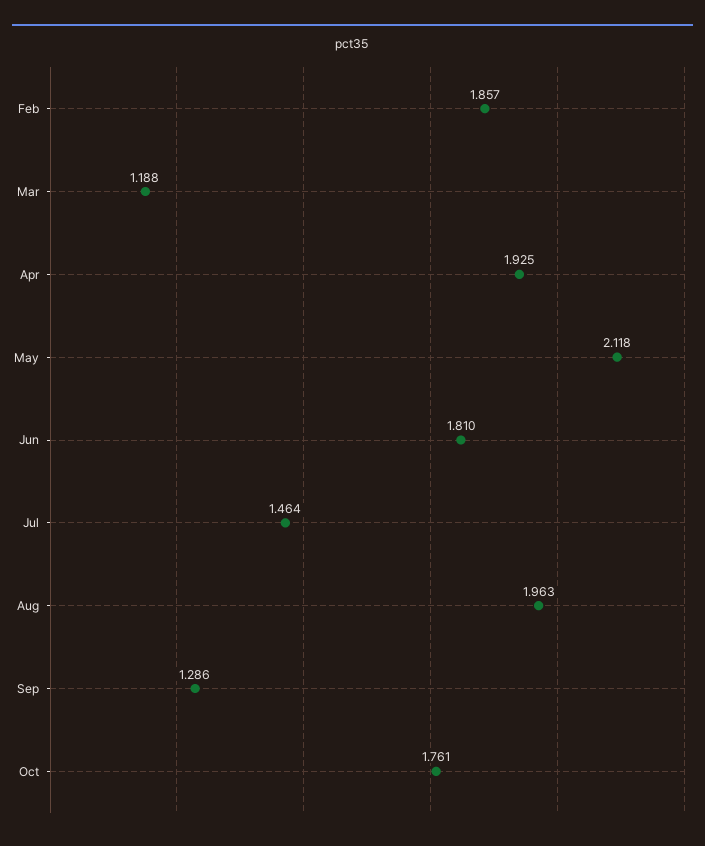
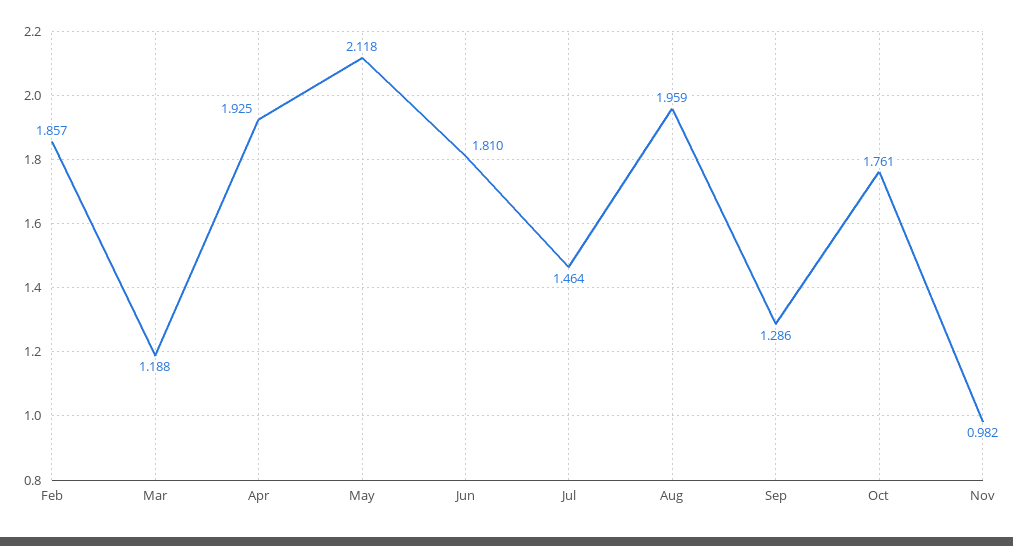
Aug: 1.963 -> 1.959
Nov: none -> 0.982

